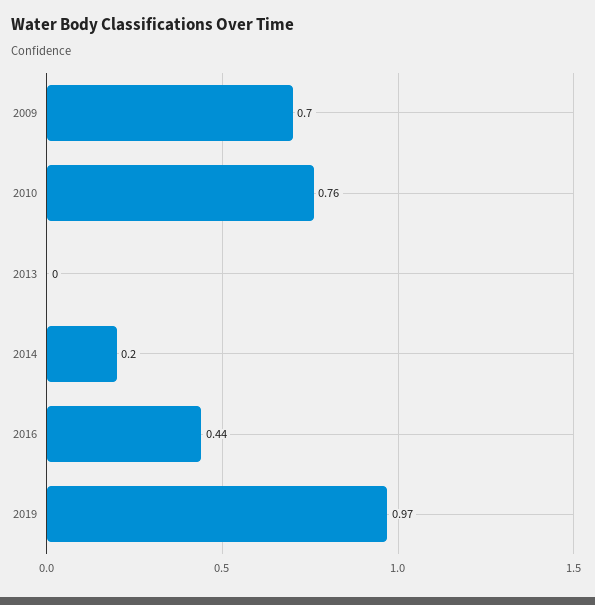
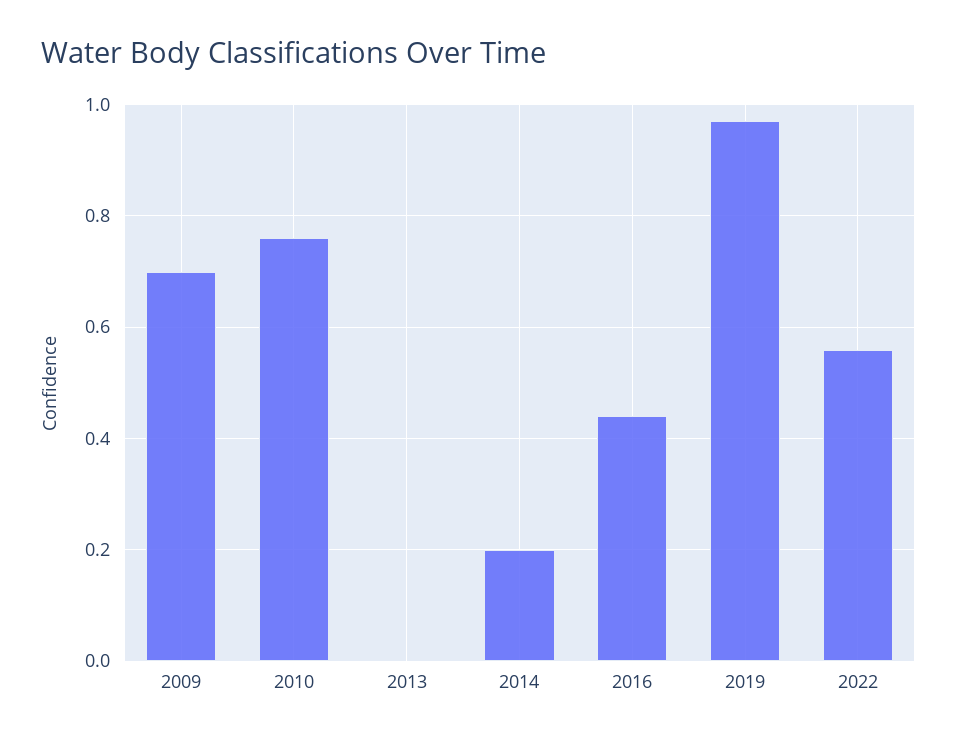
2022: none -> 0.55

